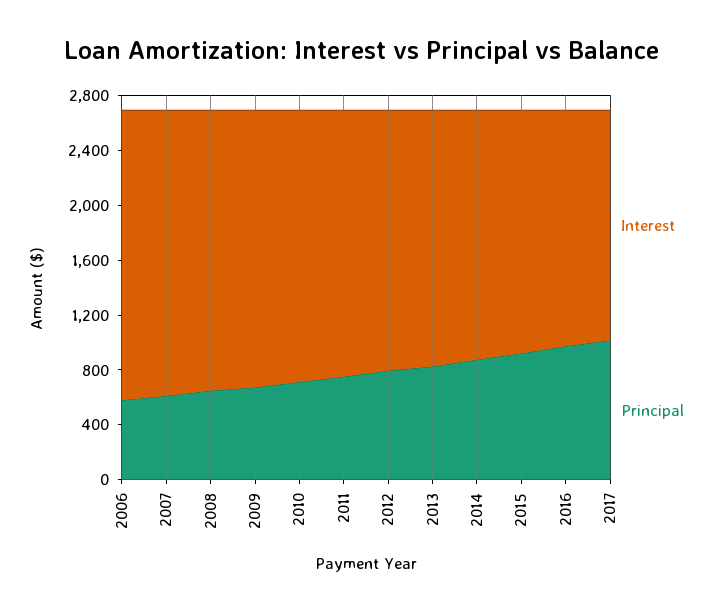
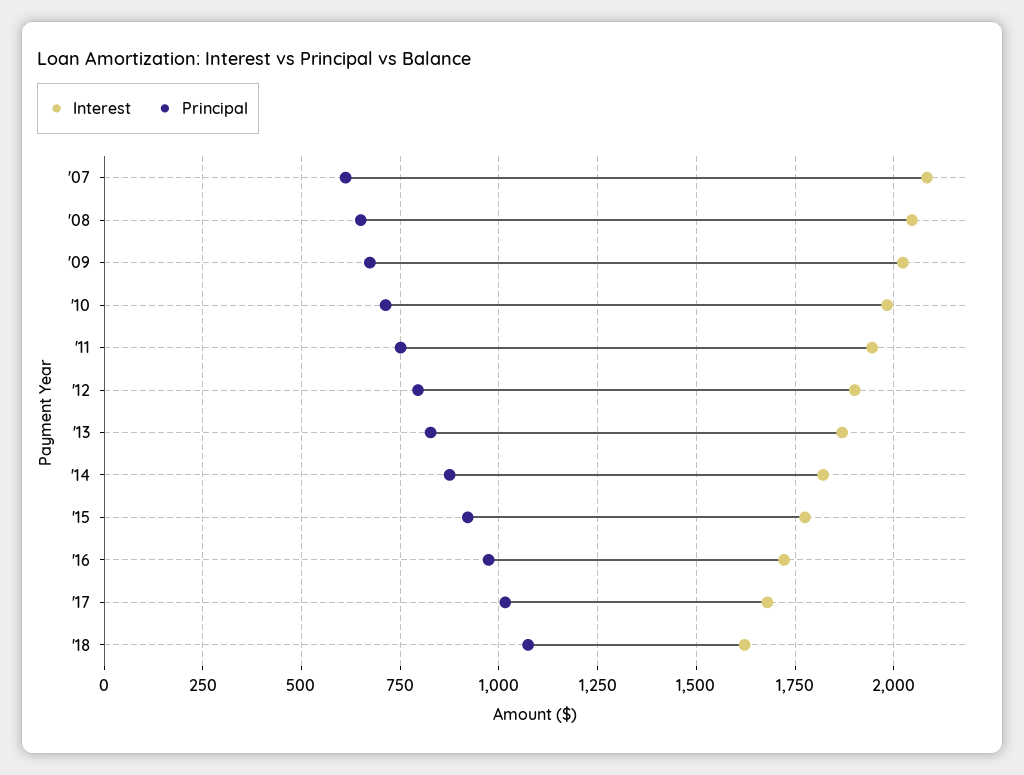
Interest, 2006: 2100 -> none
Principal, 2006: 600 -> none
Interest, '18: none -> 1625
Principal, '18: none -> 1075

